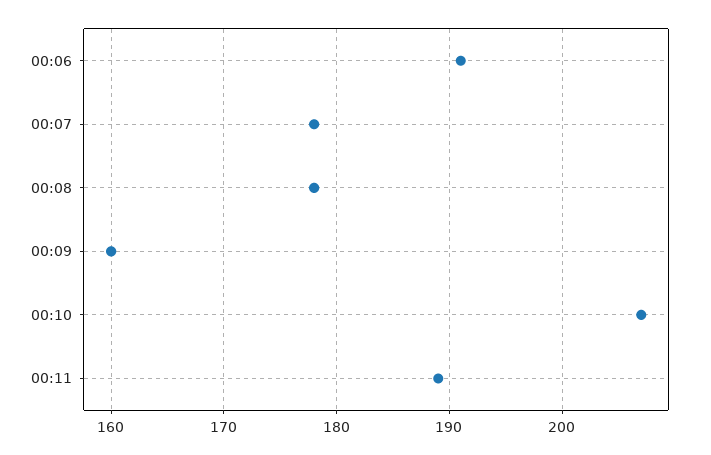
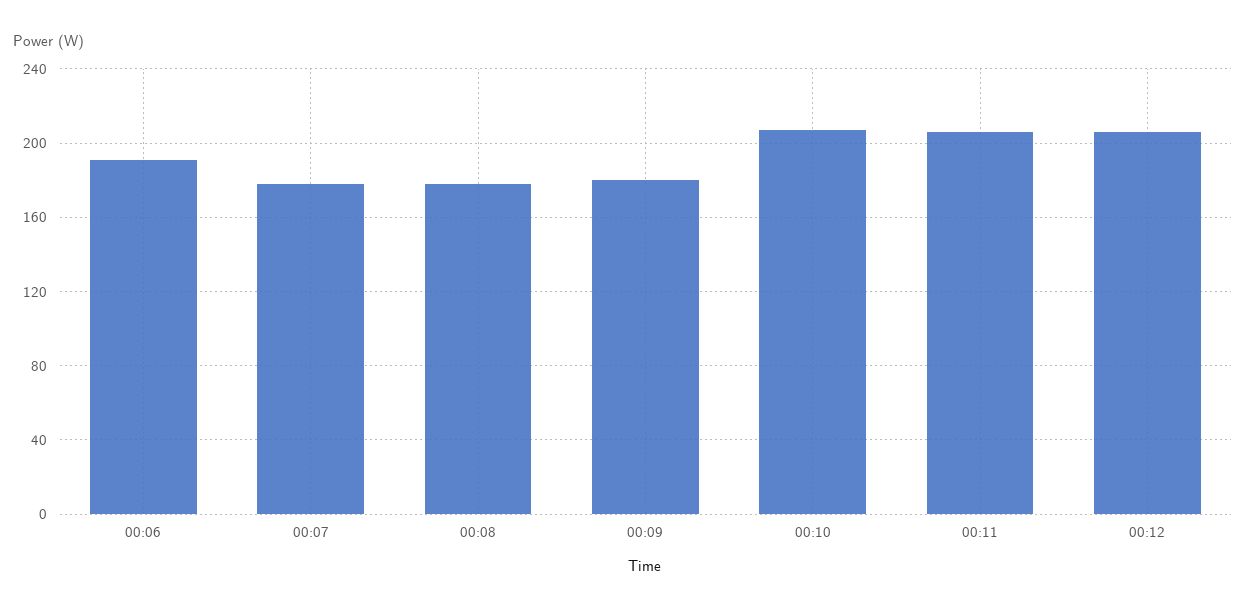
00:09: 160 -> 180
00:11: 189 -> 205
00:12: none -> 205

